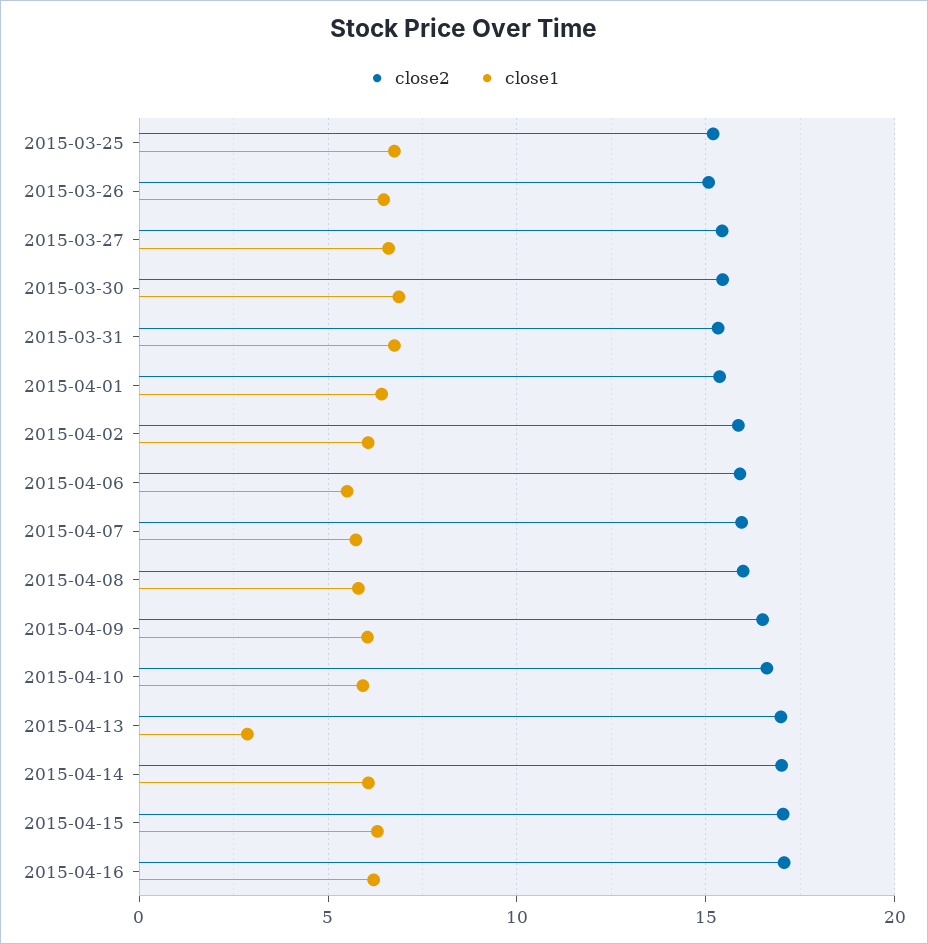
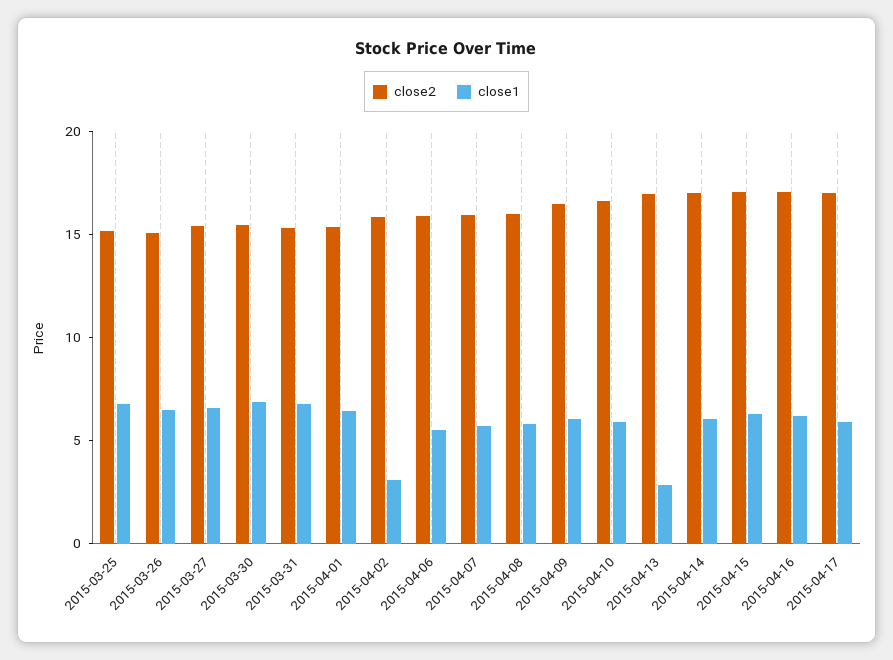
close1, 2015-04-02: 6 -> 3
close2, 2015-04-17: none -> 17
close1, 2015-04-17: none -> 6

